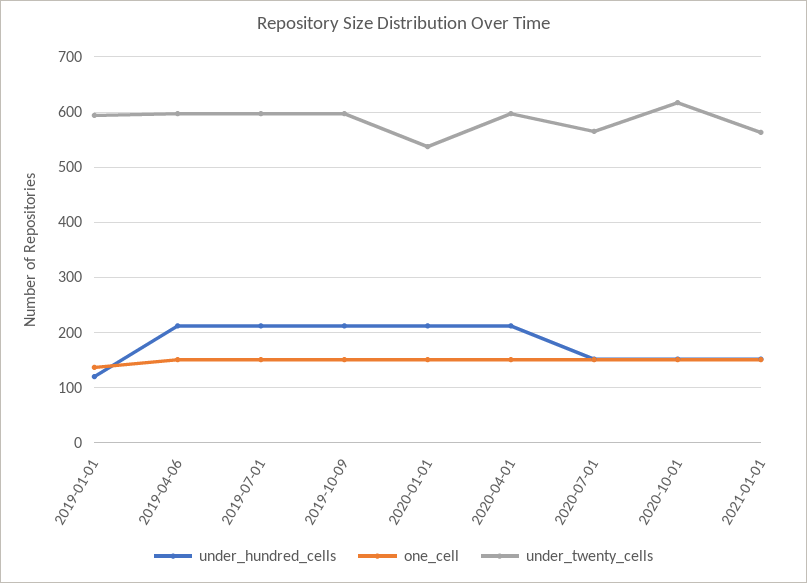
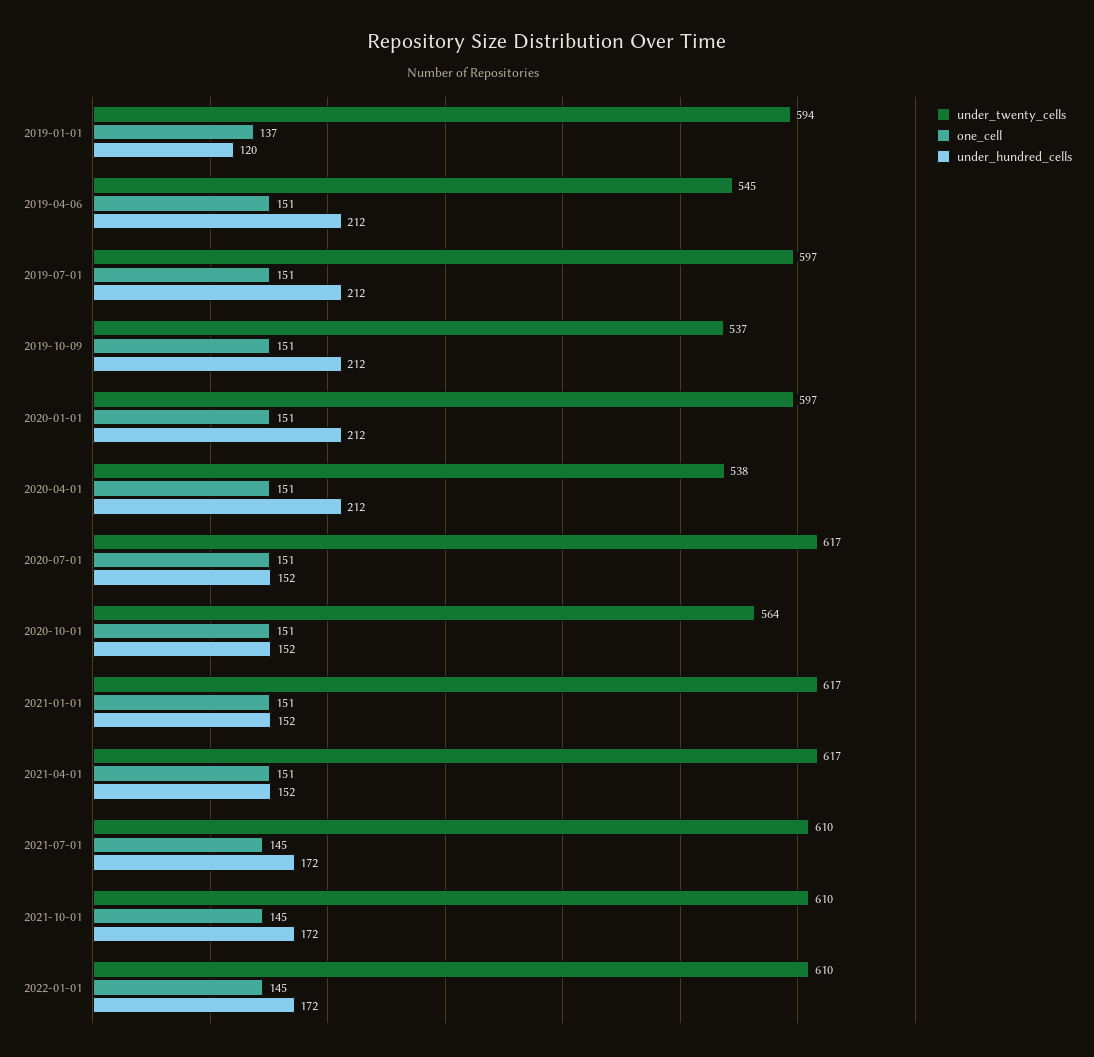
under_twenty_cells, 2019-04-06: 600 -> 545
under_twenty_cells, 2019-10-09: 600 -> 537
under_twenty_cells, 2020-01-01: 540 -> 597
under_twenty_cells, 2020-04-01: 600 -> 538
under_twenty_cells, 2020-07-01: 560 -> 617
under_twenty_cells, 2020-10-01: 620 -> 564
under_twenty_cells, 2021-01-01: 560 -> 617
under_twenty_cells, 2021-04-01: none -> 617
one_cell, 2021-04-01: none -> 151
under_hundred_cells, 2021-04-01: none -> 152
under_twenty_cells, 2021-07-01: none -> 610
one_cell, 2021-07-01: none -> 145
under_hundred_cells, 2021-07-01: none -> 172
under_twenty_cells, 2021-10-01: none -> 610
one_cell, 2021-10-01: none -> 145
under_hundred_cells, 2021-10-01: none -> 172
under_twenty_cells, 2022-01-01: none -> 610
one_cell, 2022-01-01: none -> 145
under_hundred_cells, 2022-01-01: none -> 172

